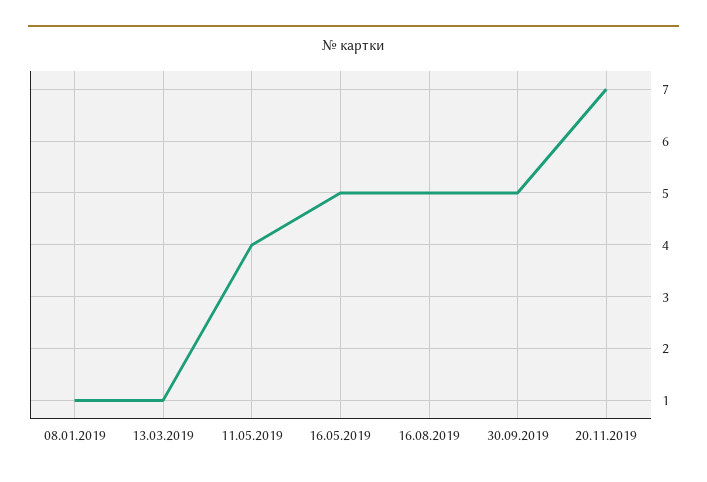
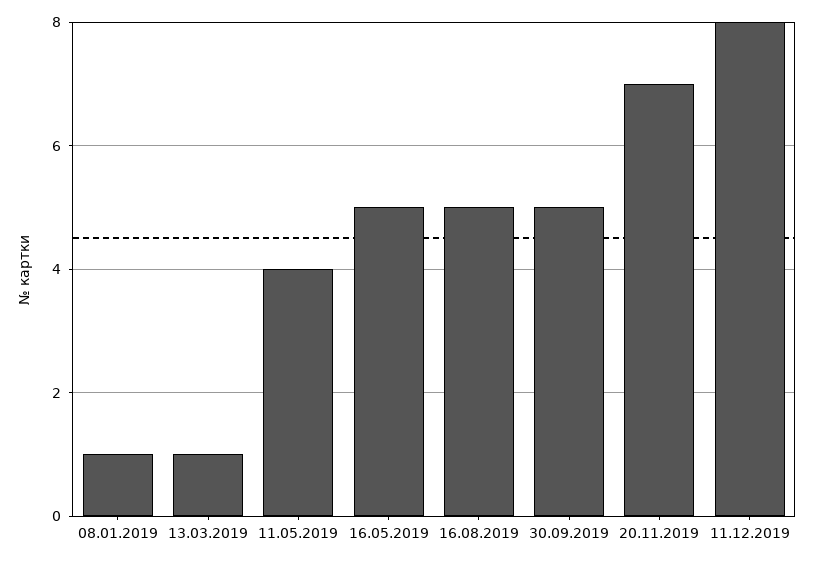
11.12.2019: none -> 8

